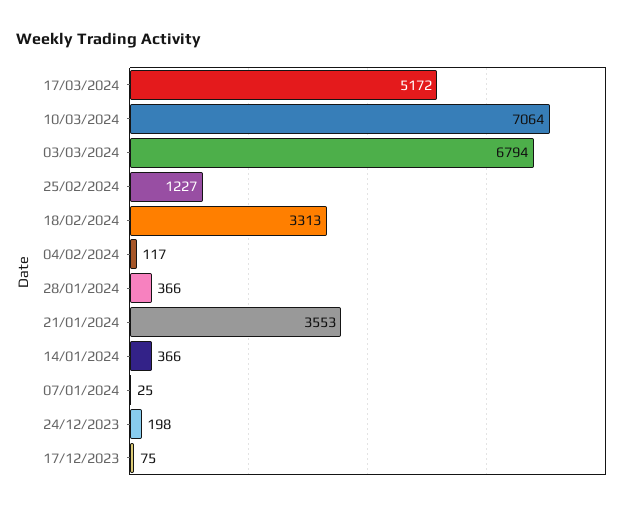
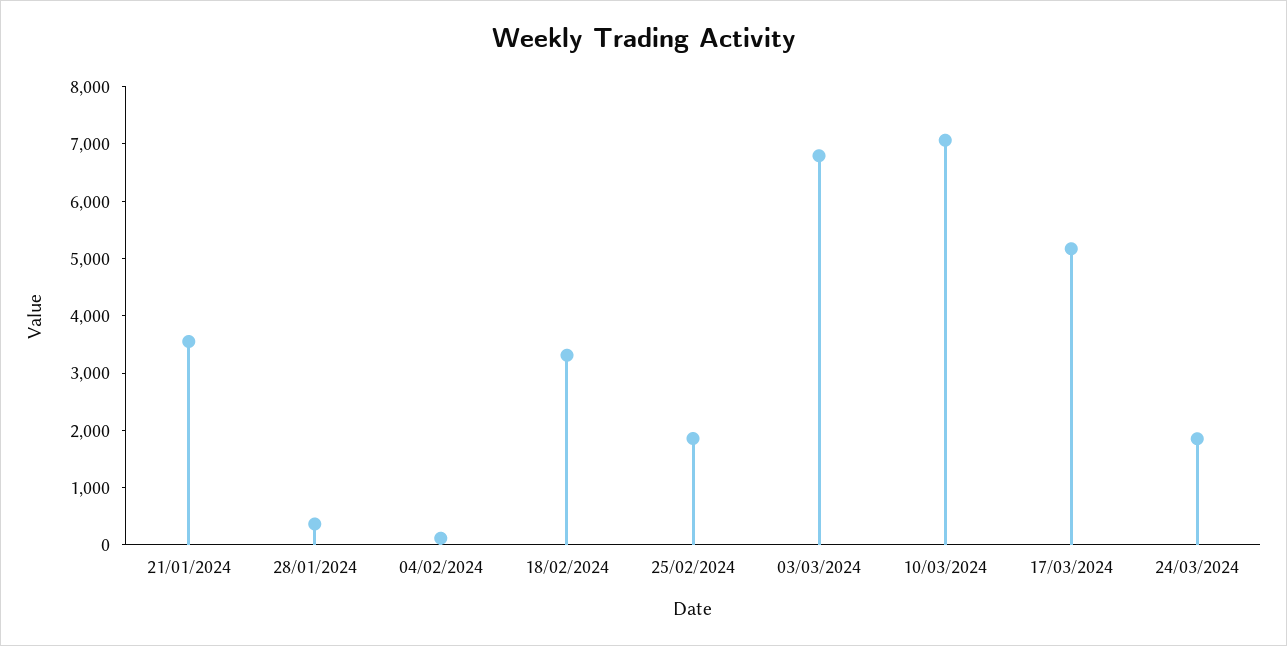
25/02/2024: 1227 -> 1800
14/01/2024: 366 -> none
07/01/2024: 25 -> none
24/12/2023: 198 -> none
17/12/2023: 75 -> none
24/03/2024: none -> 1800

